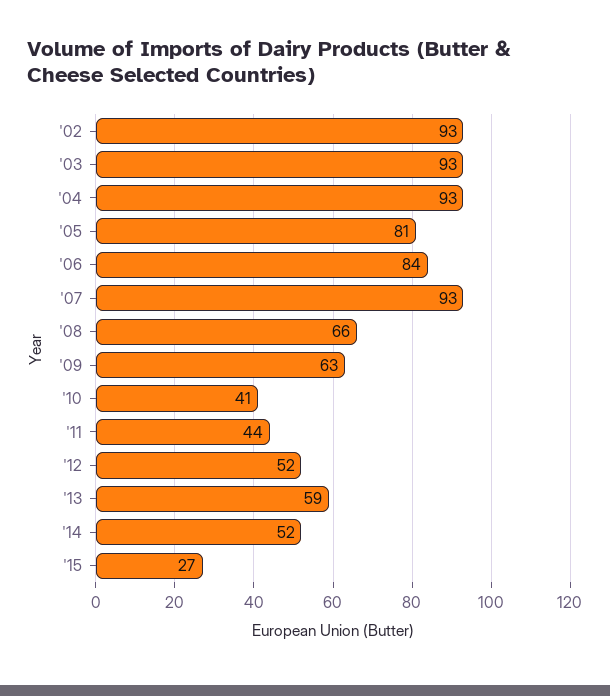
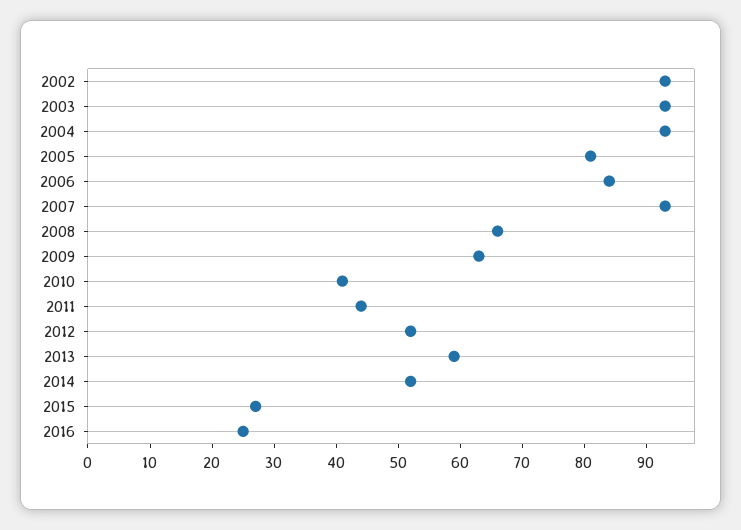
2016: none -> 25

